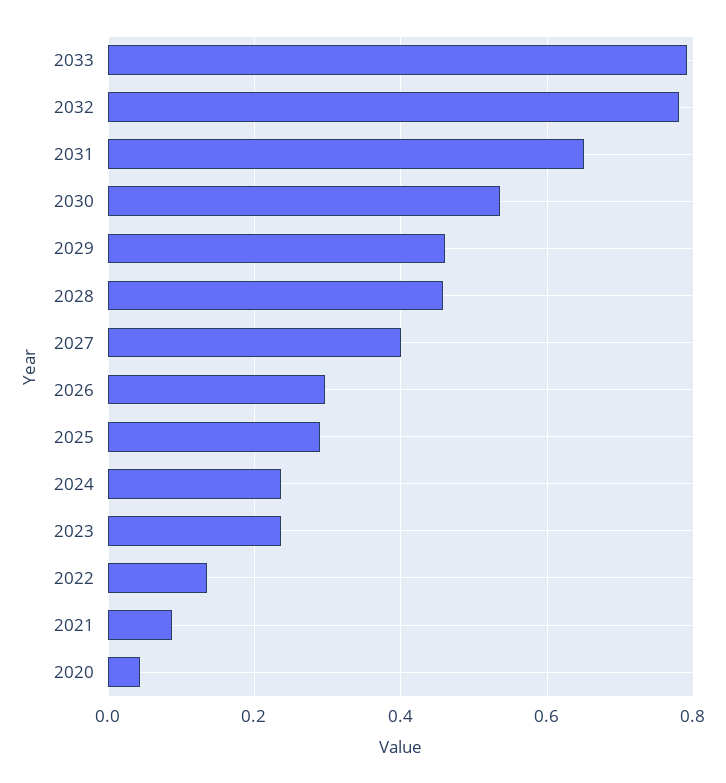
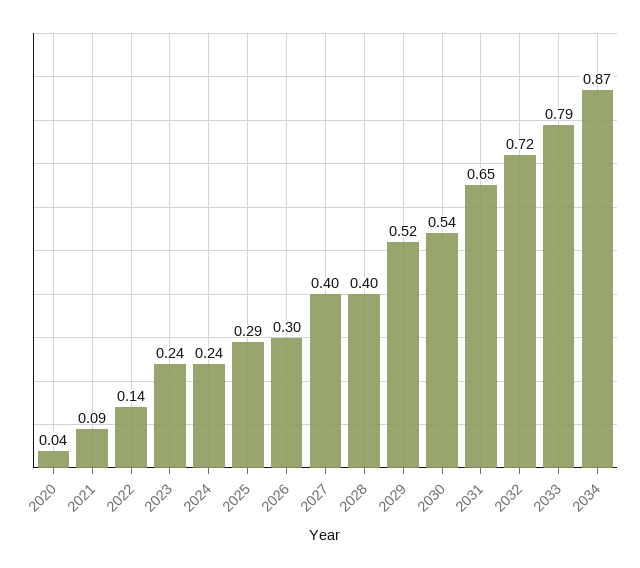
2032: 0.78 -> 0.72
2029: 0.46 -> 0.52
2028: 0.46 -> 0.4
2034: none -> 0.87

